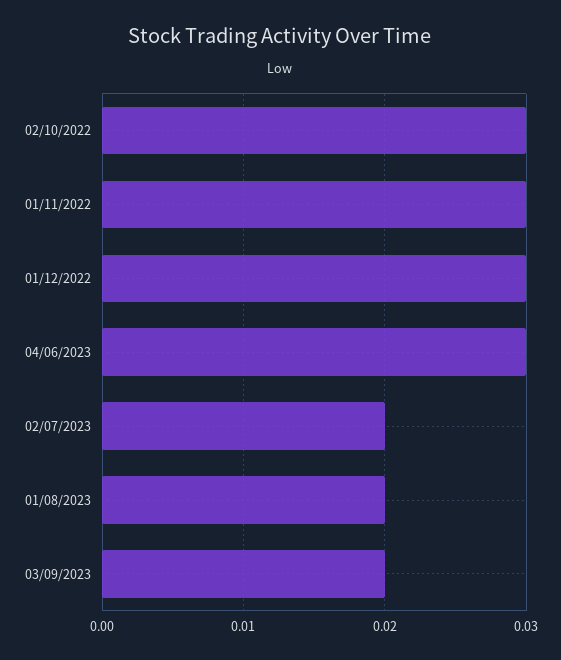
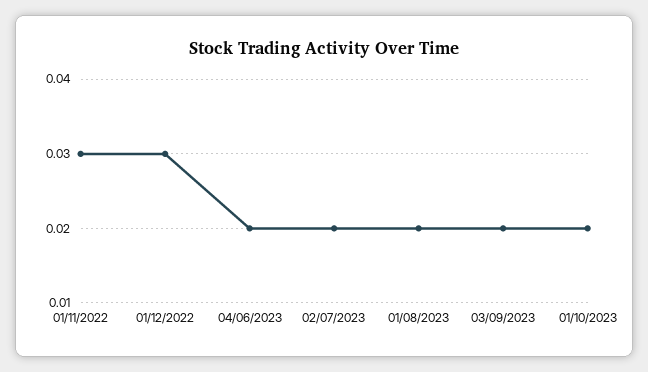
02/10/2022: 0.03 -> none
04/06/2023: 0.03 -> 0.02
01/10/2023: none -> 0.02

